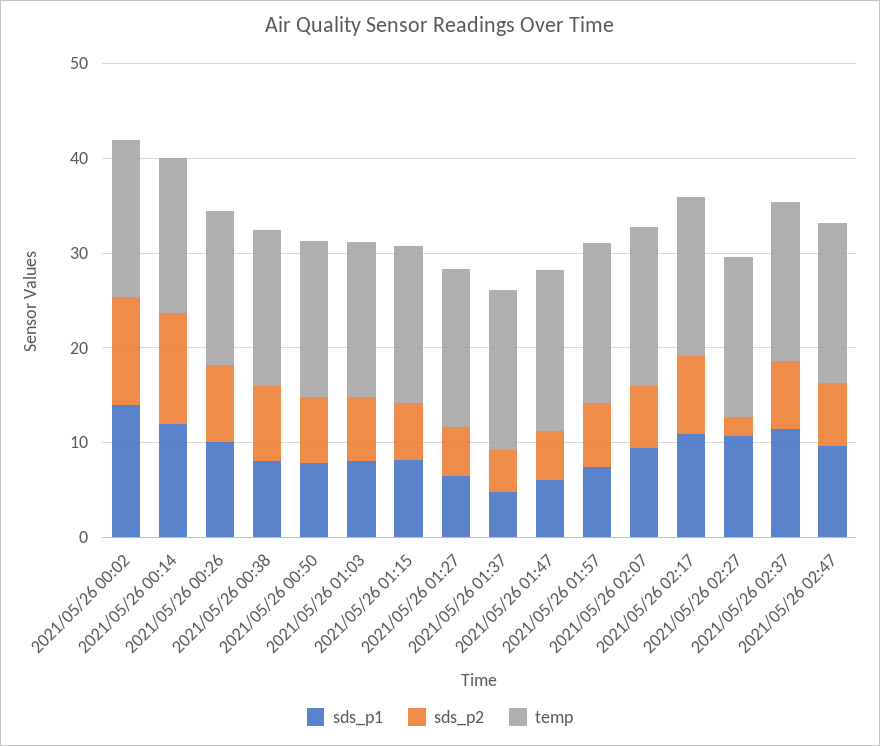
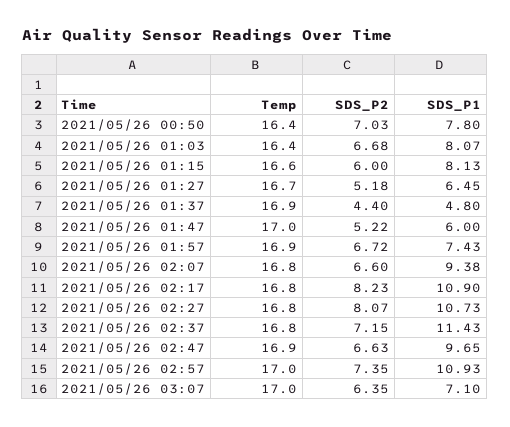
sds_p1, 2021/05/26 00:02: 14 -> none
sds_p2, 2021/05/26 00:02: 12 -> none
temp, 2021/05/26 00:02: 16 -> none
sds_p1, 2021/05/26 00:14: 12 -> none
sds_p2, 2021/05/26 00:14: 12 -> none
temp, 2021/05/26 00:14: 16 -> none
sds_p1, 2021/05/26 00:26: 10 -> none
sds_p2, 2021/05/26 00:26: 8 -> none
temp, 2021/05/26 00:26: 16 -> none
sds_p1, 2021/05/26 00:38: 8 -> none
sds_p2, 2021/05/26 00:38: 8 -> none
temp, 2021/05/26 00:38: 16 -> none
sds_p2, 2021/05/26 02:27: 2 -> 8.07
temp, 2021/05/26 02:57: none -> 17
sds_p2, 2021/05/26 02:57: none -> 7.35
sds_p1, 2021/05/26 02:57: none -> 10.93
temp, 2021/05/26 03:07: none -> 17
sds_p2, 2021/05/26 03:07: none -> 6.35
sds_p1, 2021/05/26 03:07: none -> 7.1

